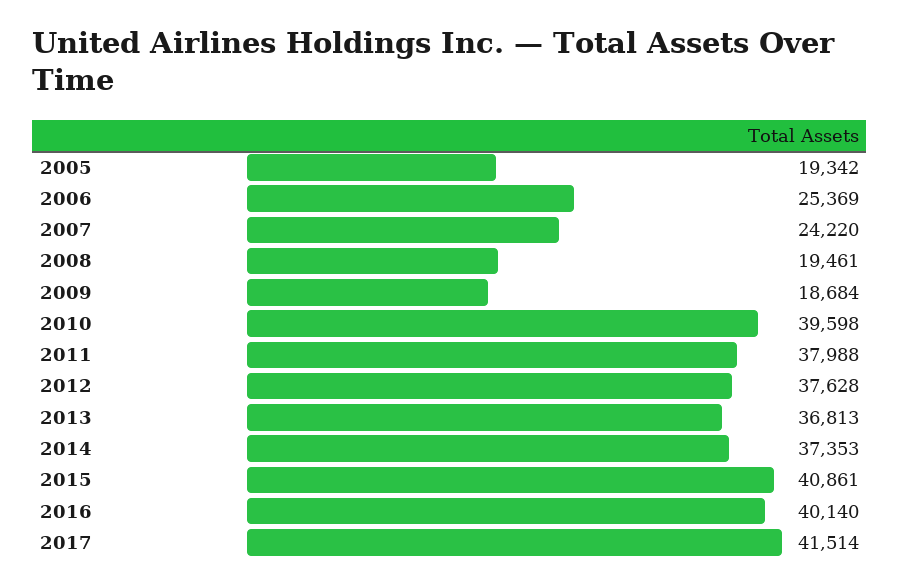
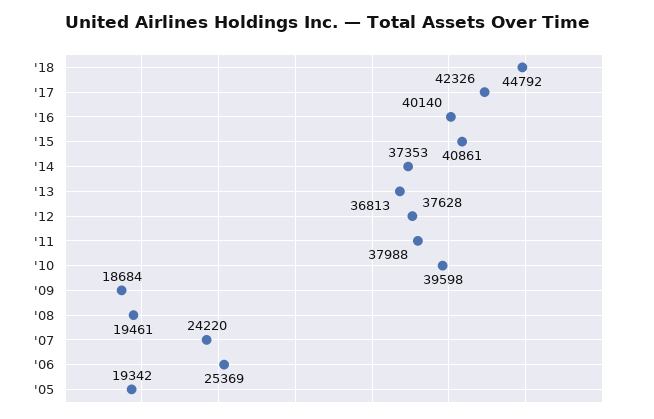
2017: 41514 -> 42326
'18: none -> 44792

